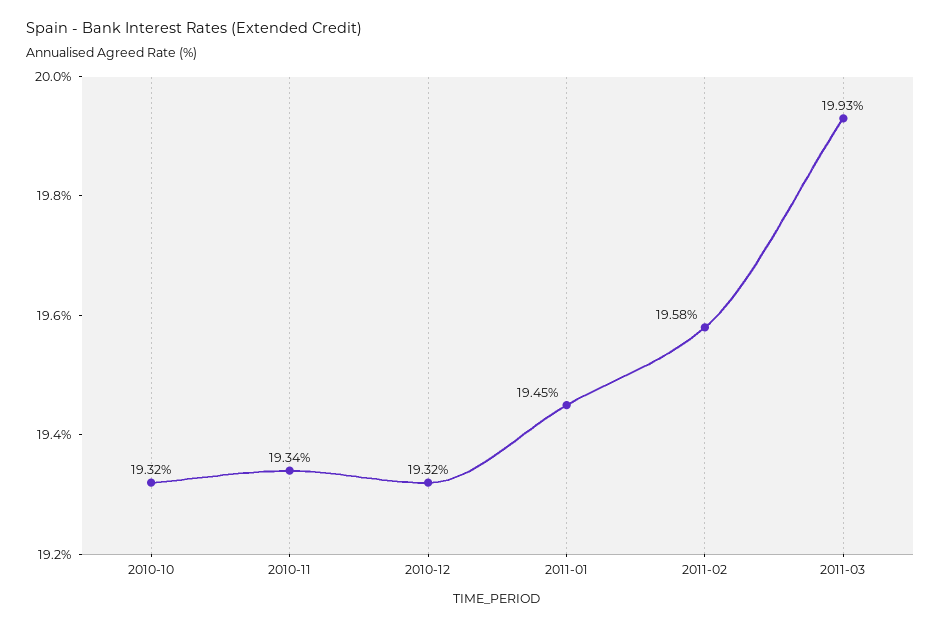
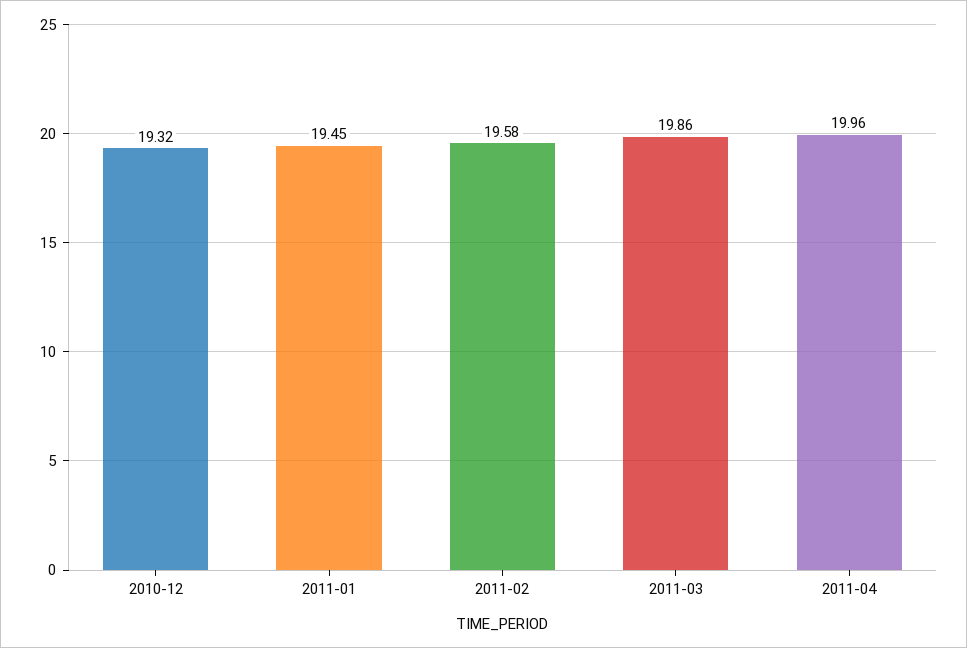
2010-10: 19.32 -> none
2010-11: 19.34 -> none
2011-03: 19.93 -> 19.86
2011-04: none -> 19.96

